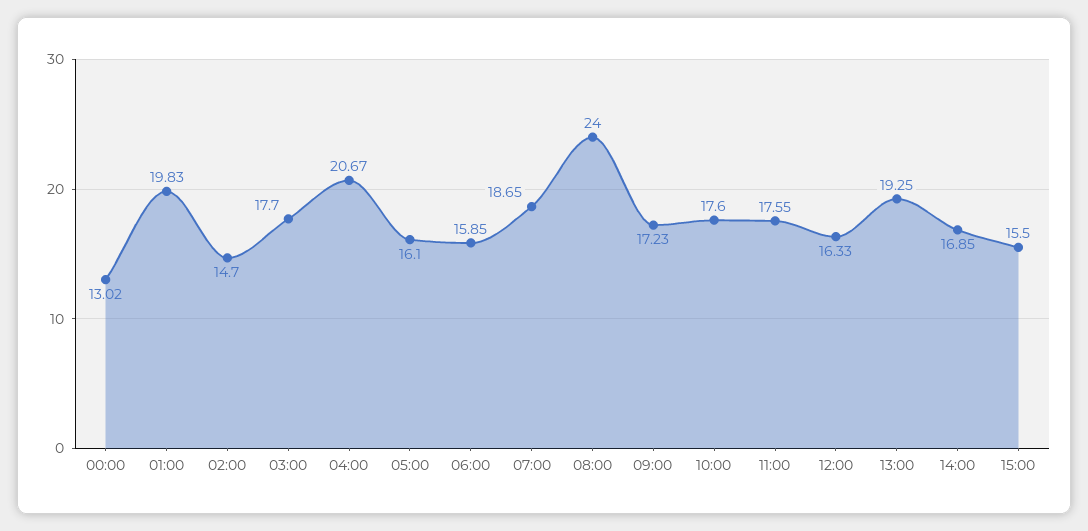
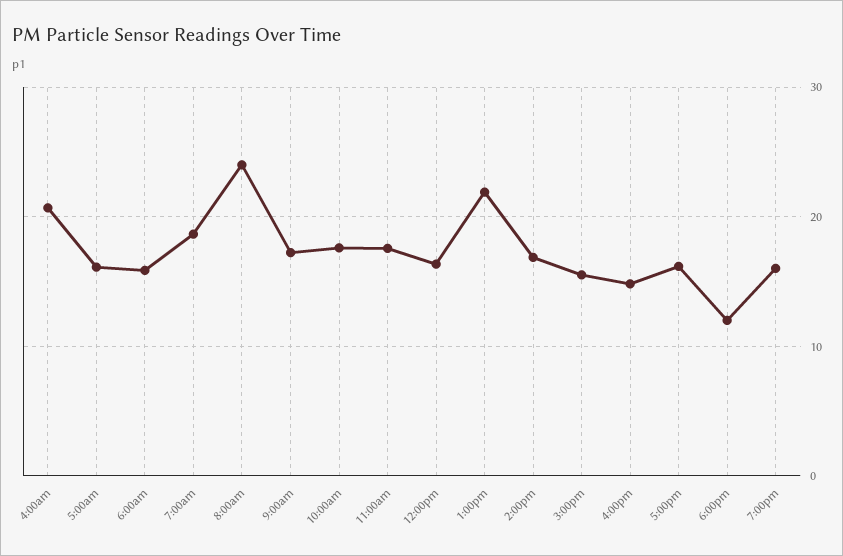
00:00: 13.02 -> none
01:00: 19.83 -> none
02:00: 14.7 -> none
03:00: 17.7 -> none
13:00: 19.25 -> 22
4:00pm: none -> 15
5:00pm: none -> 16
6:00pm: none -> 12
7:00pm: none -> 16

